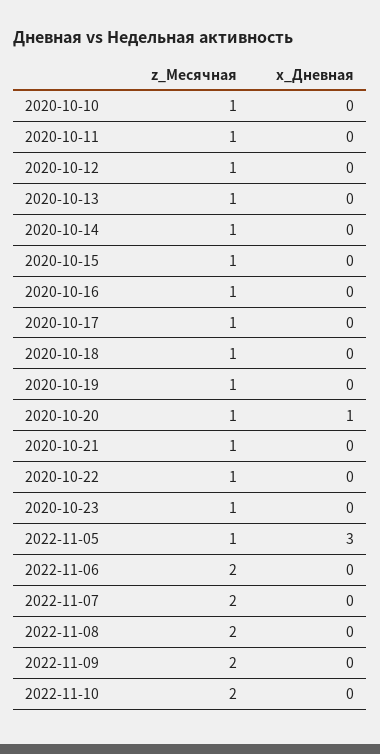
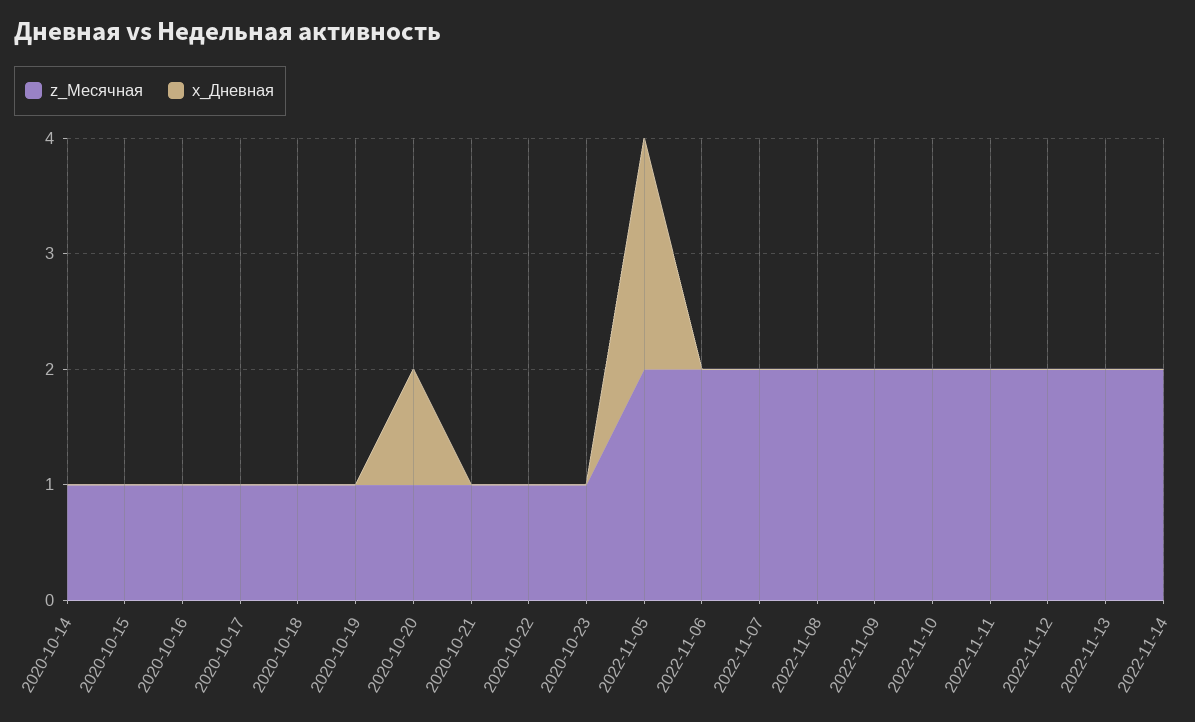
z_Месячная, 2020-10-10: 1 -> none
x_Дневная, 2020-10-10: 0 -> none
z_Месячная, 2020-10-11: 1 -> none
x_Дневная, 2020-10-11: 0 -> none
z_Месячная, 2020-10-12: 1 -> none
x_Дневная, 2020-10-12: 0 -> none
z_Месячная, 2020-10-13: 1 -> none
x_Дневная, 2020-10-13: 0 -> none
z_Месячная, 2022-11-05: 1 -> 2
x_Дневная, 2022-11-05: 3 -> 2
z_Месячная, 2022-11-11: none -> 2
x_Дневная, 2022-11-11: none -> 0
z_Месячная, 2022-11-12: none -> 2
x_Дневная, 2022-11-12: none -> 0
z_Месячная, 2022-11-13: none -> 2
x_Дневная, 2022-11-13: none -> 0
z_Месячная, 2022-11-14: none -> 2
x_Дневная, 2022-11-14: none -> 0

